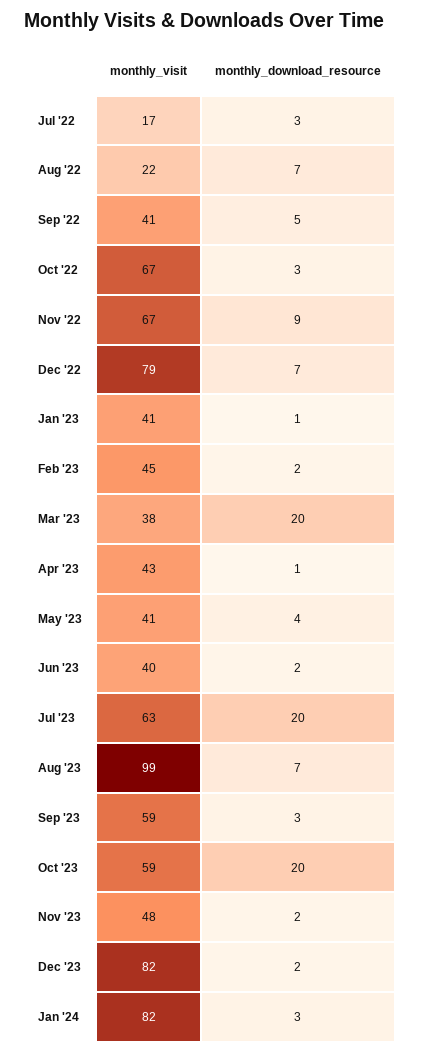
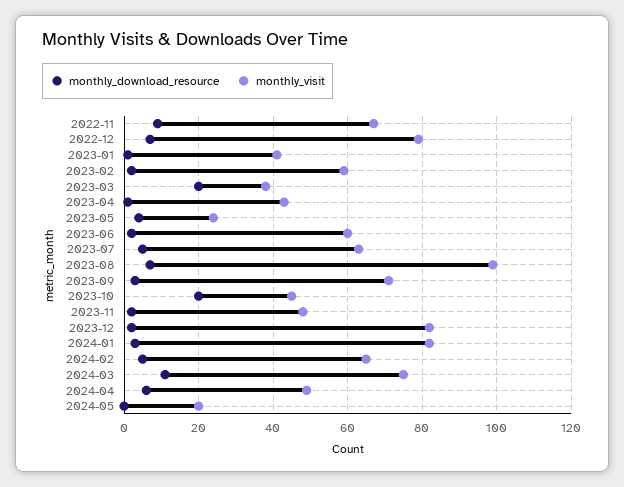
monthly_visit, Jul '22: 17 -> none
monthly_download_resource, Jul '22: 3 -> none
monthly_visit, Aug '22: 22 -> none
monthly_download_resource, Aug '22: 7 -> none
monthly_visit, Sep '22: 41 -> none
monthly_download_resource, Sep '22: 5 -> none
monthly_visit, Oct '22: 67 -> none
monthly_download_resource, Oct '22: 3 -> none
monthly_visit, Feb '23: 45 -> 60
monthly_visit, May '23: 41 -> 25
monthly_visit, Jun '23: 40 -> 60
monthly_download_resource, Jul '23: 20 -> 5
monthly_visit, Sep '23: 59 -> 70
monthly_visit, Oct '23: 59 -> 45
monthly_download_resource, 2024-02: none -> 5
monthly_visit, 2024-02: none -> 65
monthly_download_resource, 2024-03: none -> 10
monthly_visit, 2024-03: none -> 75
monthly_download_resource, 2024-04: none -> 5
monthly_visit, 2024-04: none -> 50
monthly_download_resource, 2024-05: none -> 0
monthly_visit, 2024-05: none -> 20

